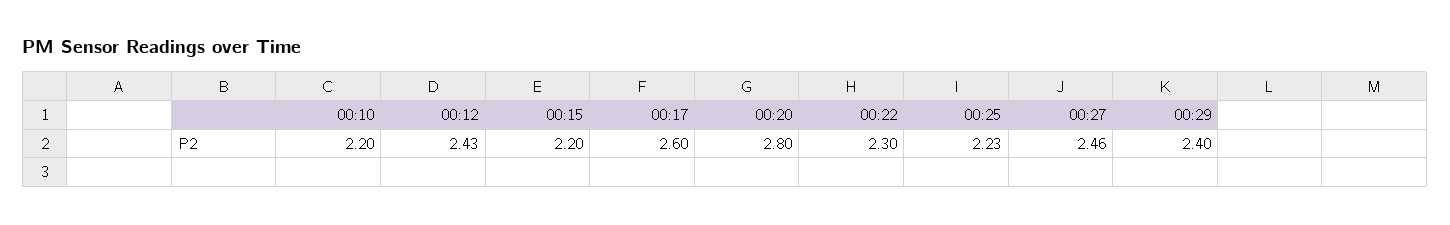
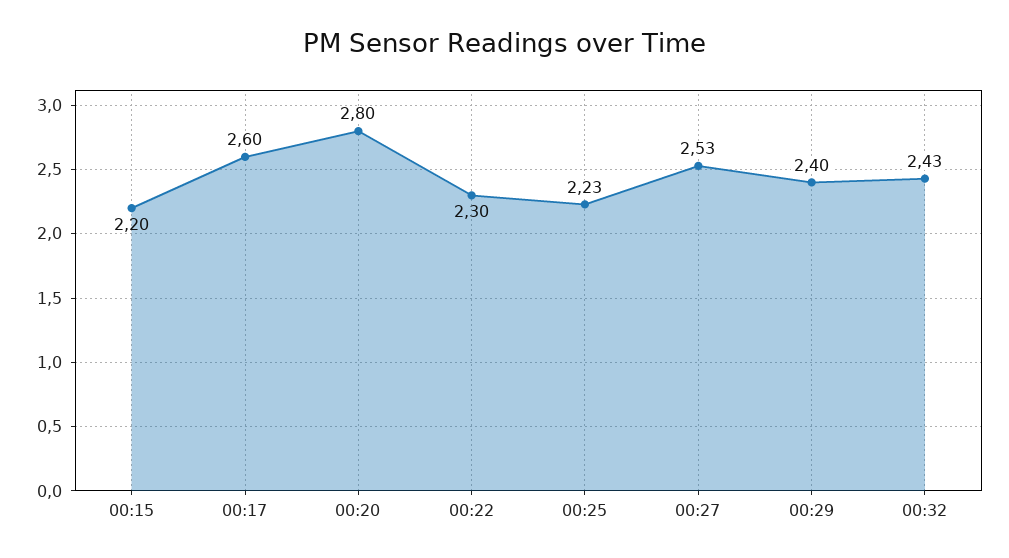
00:10: 2.2 -> none
00:12: 2.43 -> none
00:27: 2.46 -> 2.53
00:32: none -> 2.43

